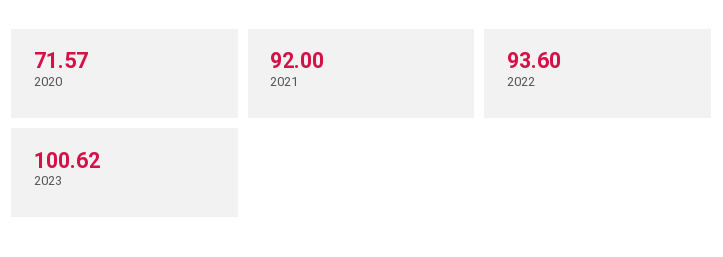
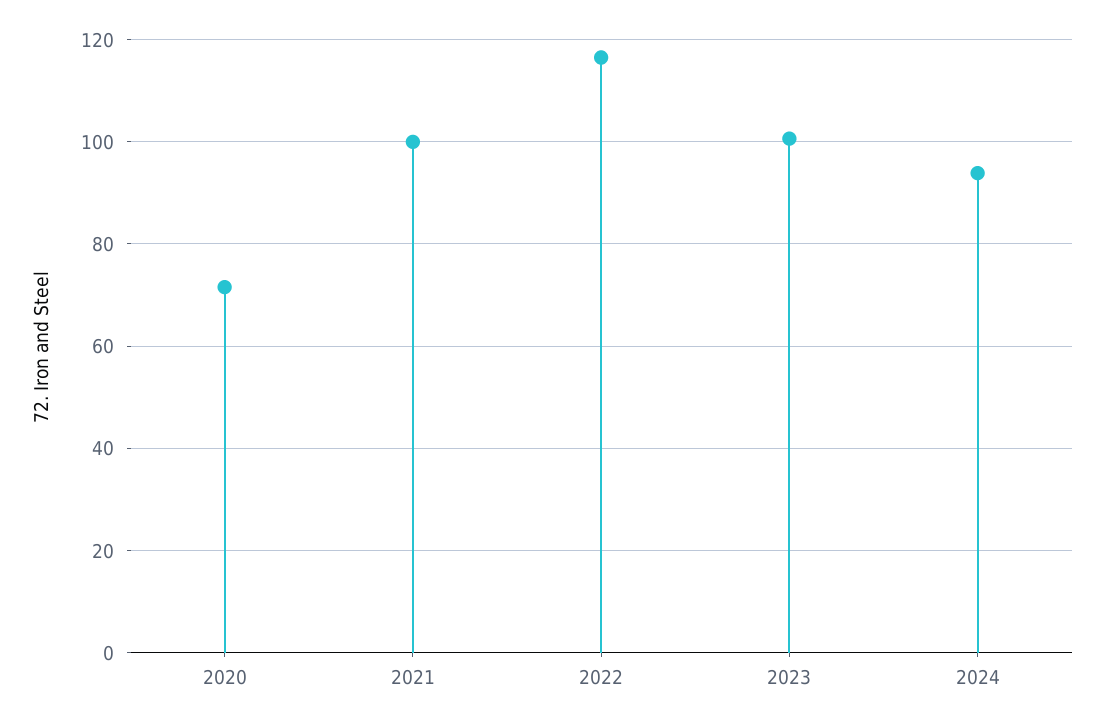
2021: 92 -> 100
2022: 93.6 -> 116
2024: none -> 94

